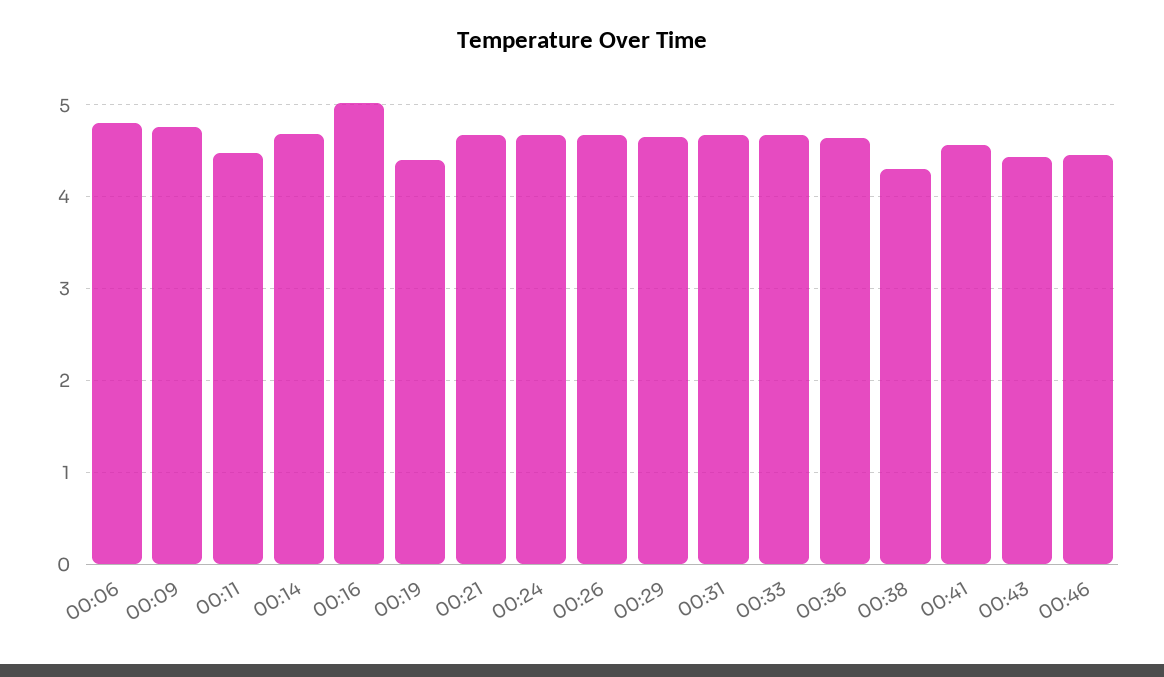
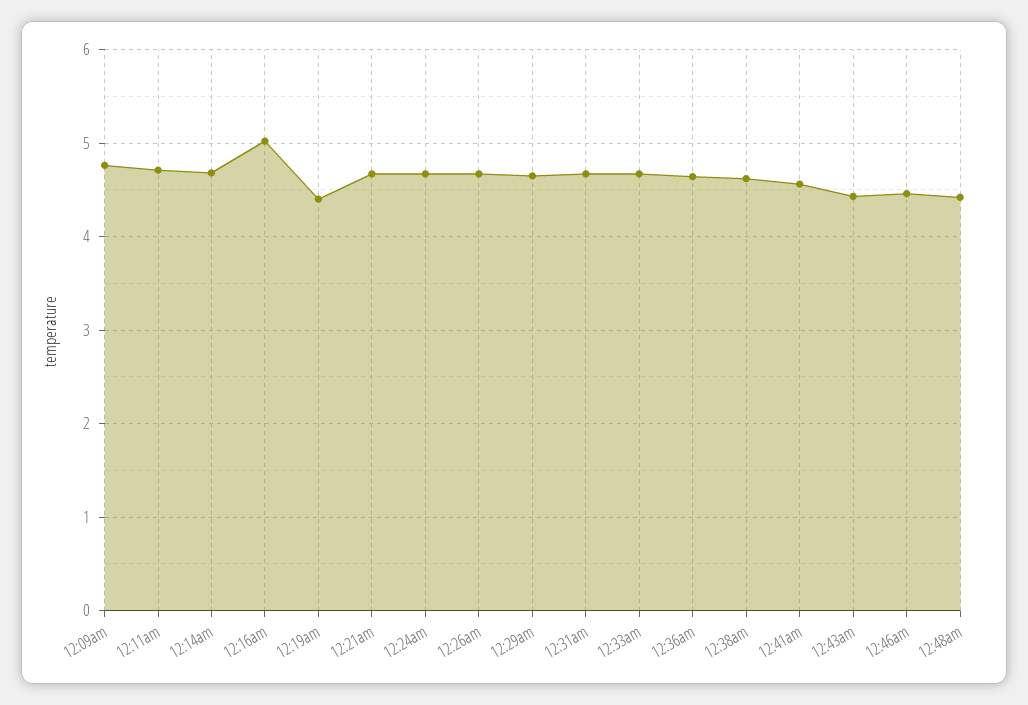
00:06: 4.8 -> none
00:11: 4.5 -> 4.7
00:38: 4.3 -> 4.6
12:48am: none -> 4.4

